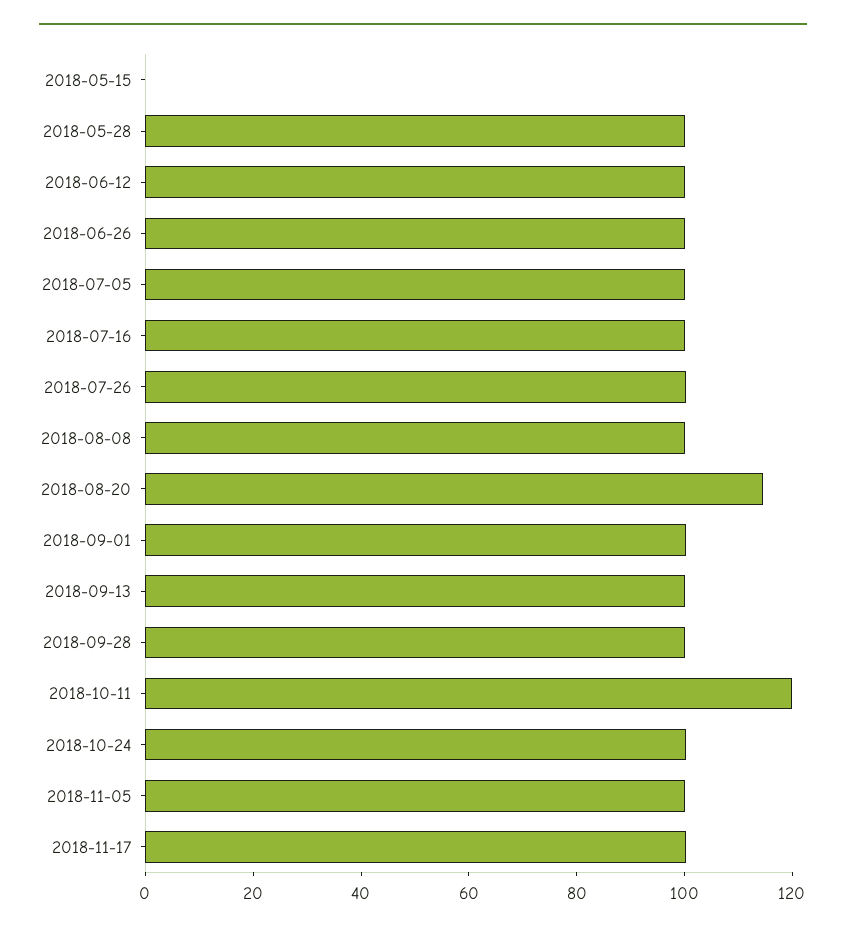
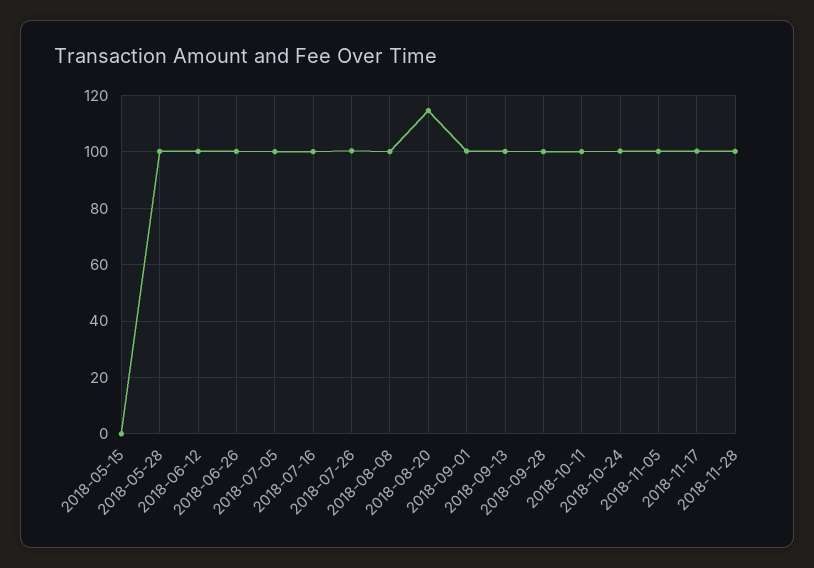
2018-10-11: 120 -> 100
2018-11-28: none -> 100

